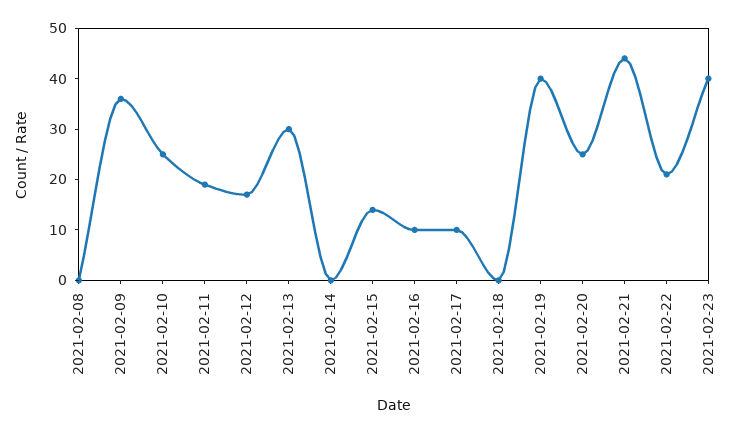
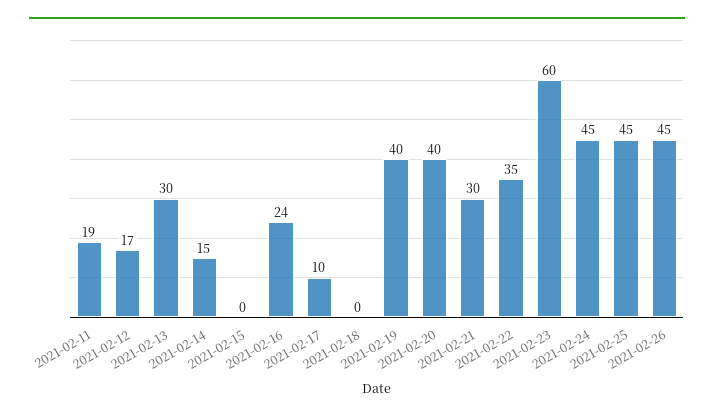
2021-02-08: 0 -> none
2021-02-09: 35 -> none
2021-02-10: 25 -> none
2021-02-14: 0 -> 15
2021-02-15: 15 -> 0
2021-02-16: 10 -> 24
2021-02-20: 25 -> 40
2021-02-21: 45 -> 30
2021-02-22: 20 -> 35
2021-02-23: 40 -> 60
2021-02-24: none -> 45
2021-02-25: none -> 45
2021-02-26: none -> 45

